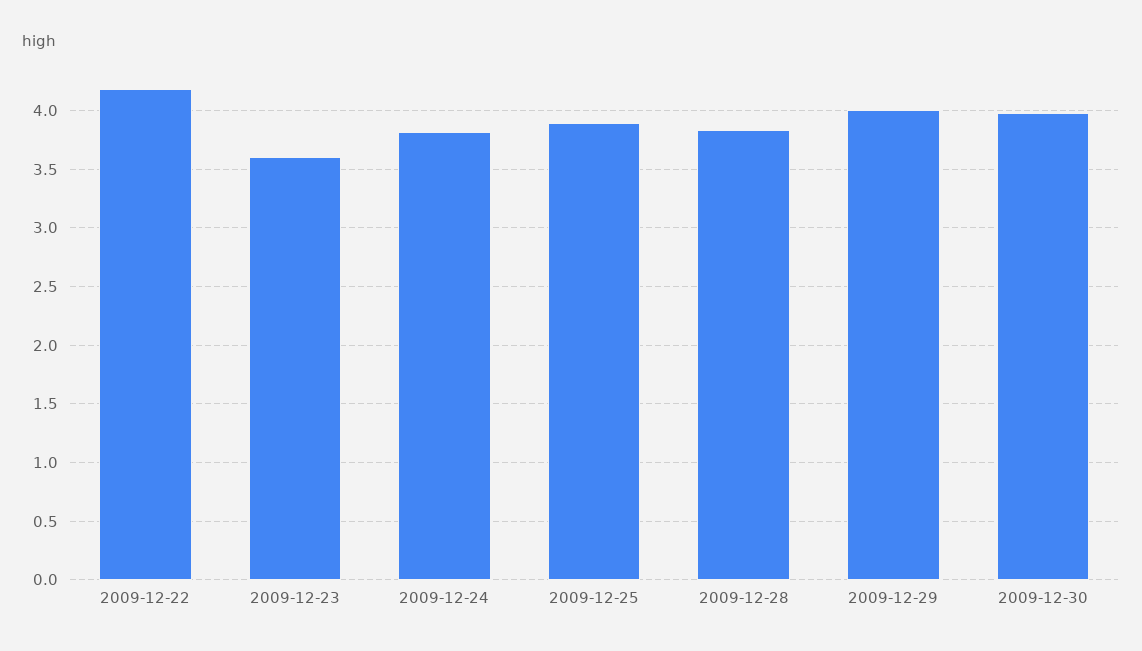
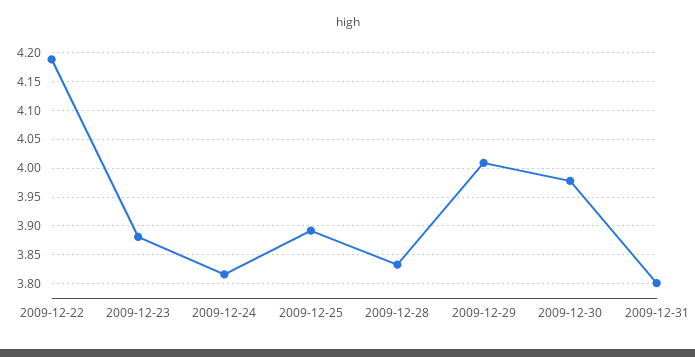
2009-12-23: 3.6 -> 3.875
2009-12-31: none -> 3.8

